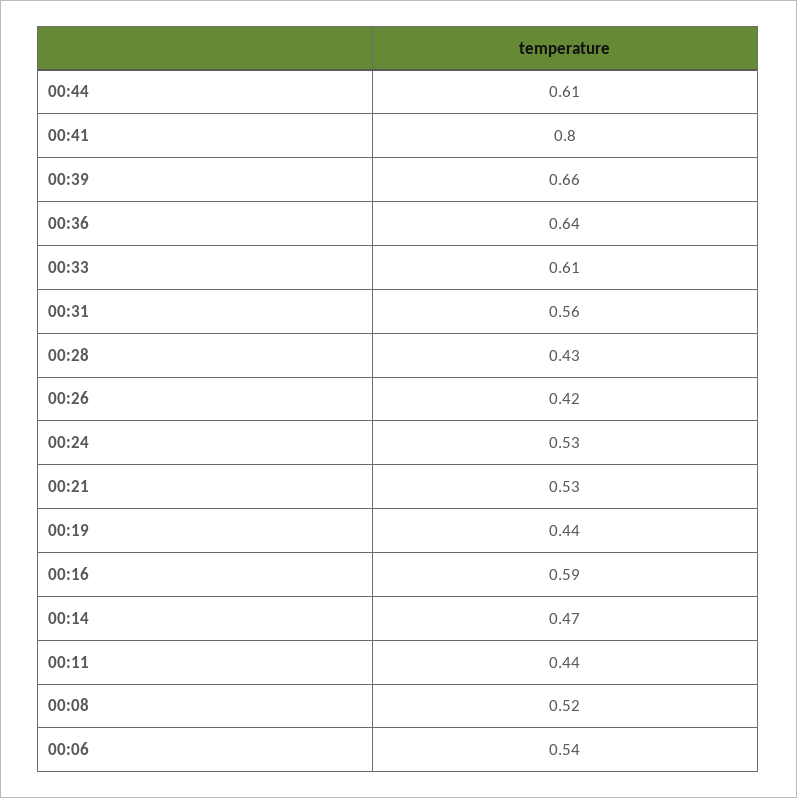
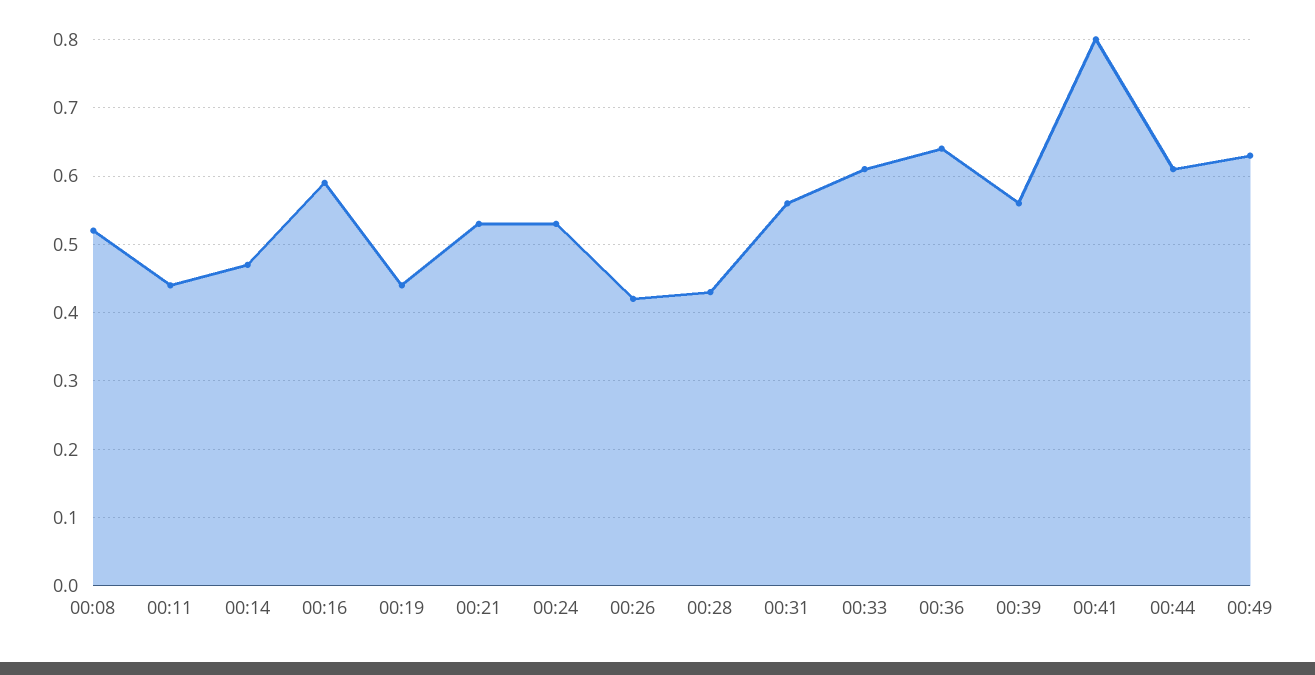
00:39: 0.66 -> 0.56
00:06: 0.54 -> none
00:49: none -> 0.63

